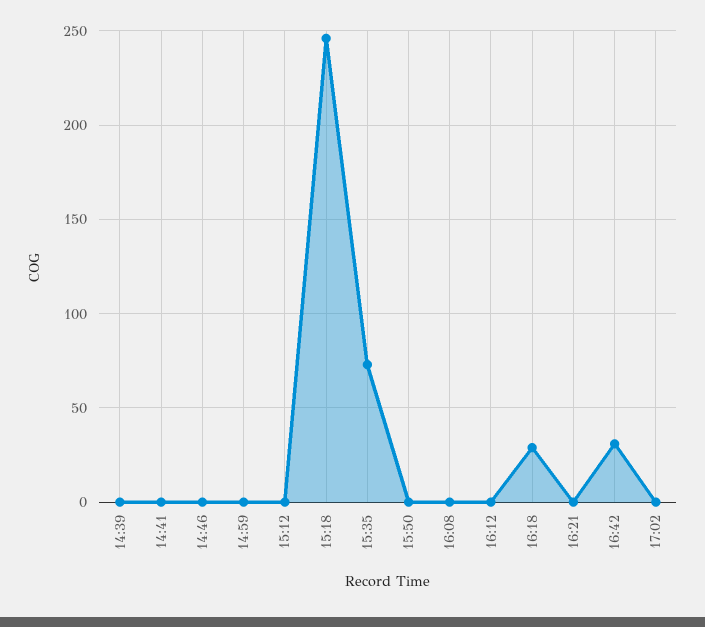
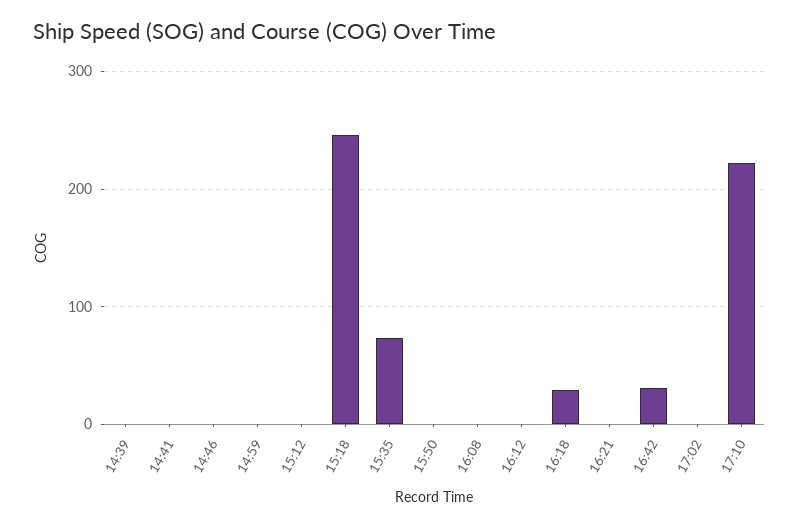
17:10: none -> 220

